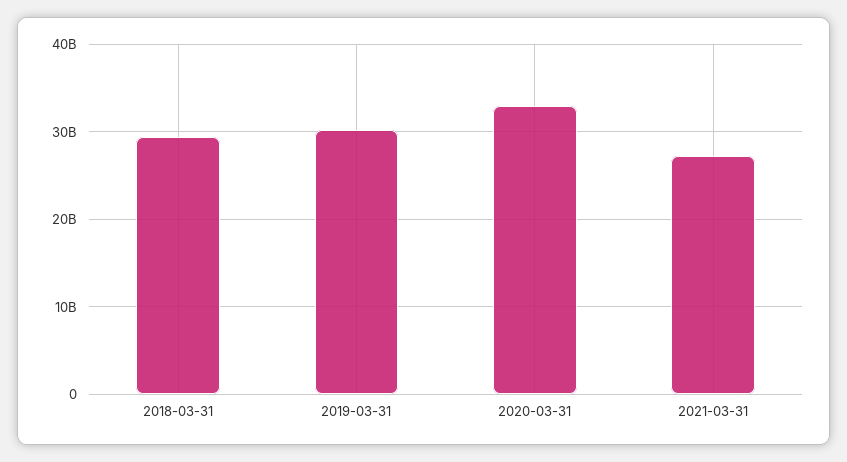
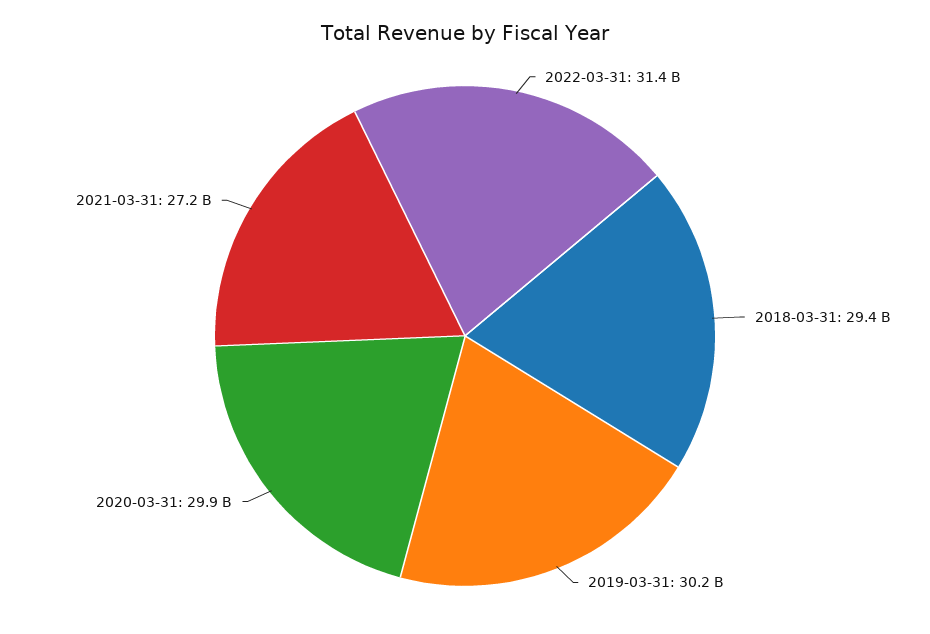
2020-03-31: 33000000000 -> 29900000000
2022-03-31: none -> 31400000000

